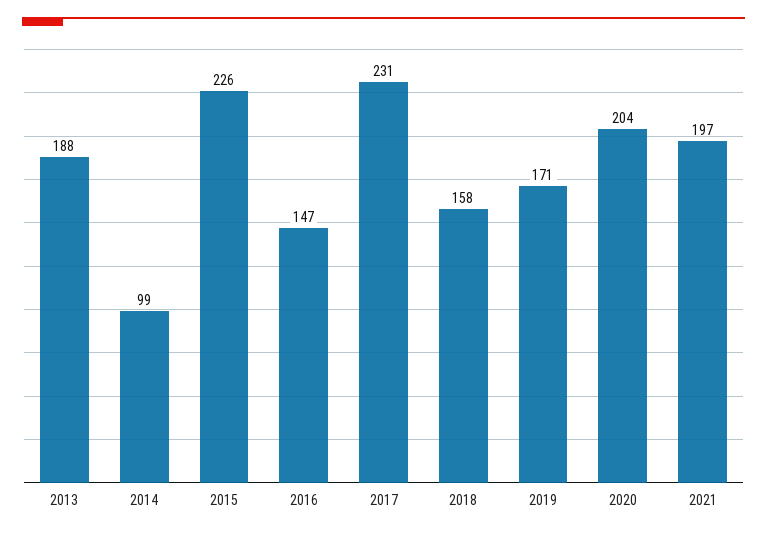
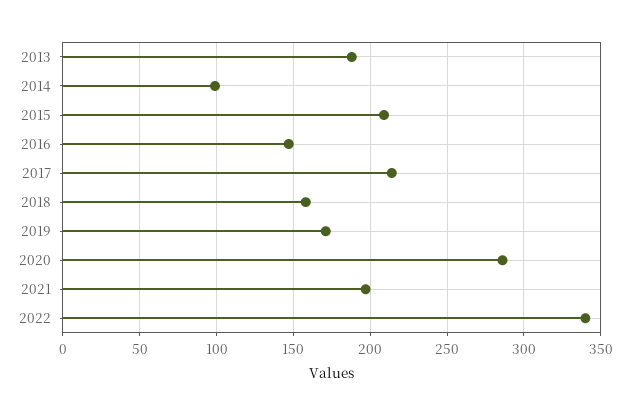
2015: 226 -> 210
2017: 231 -> 215
2020: 204 -> 285
2022: none -> 340

